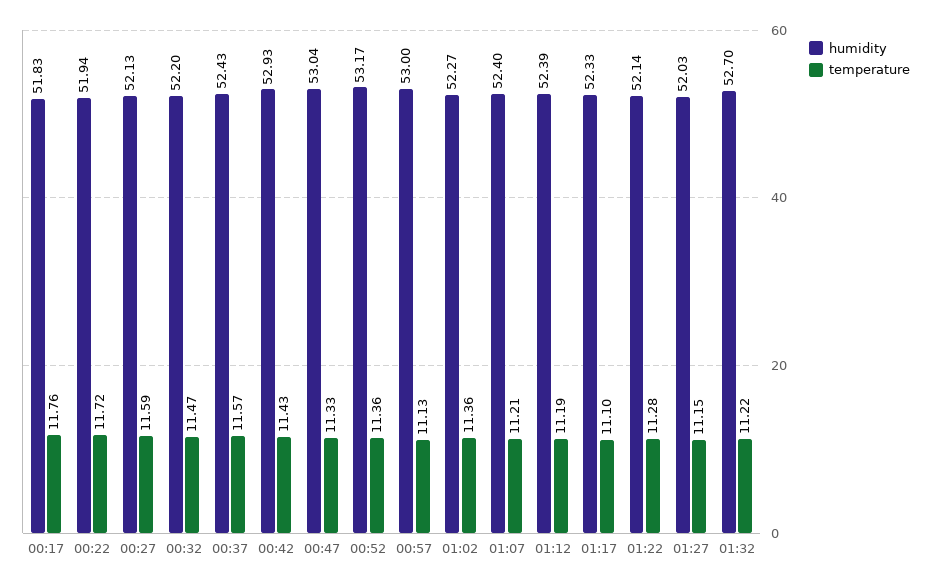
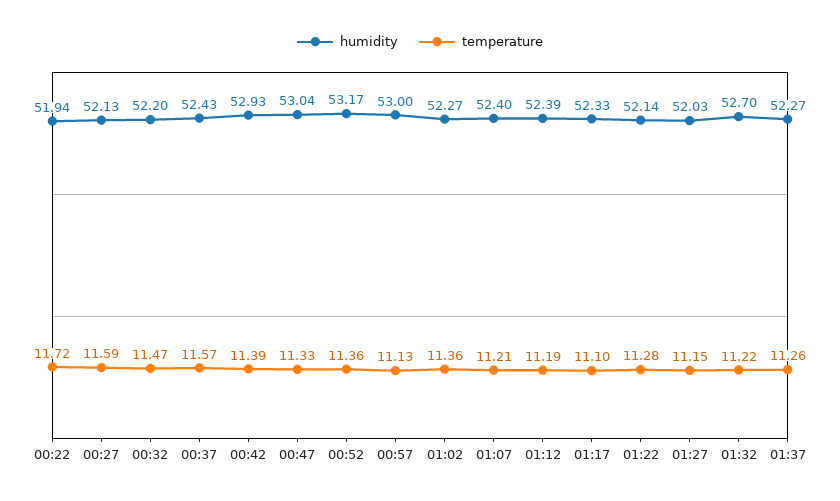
humidity, 00:17: 51.83 -> none
temperature, 00:17: 11.76 -> none
temperature, 00:42: 11.43 -> 11.39
humidity, 01:37: none -> 52.27
temperature, 01:37: none -> 11.26

